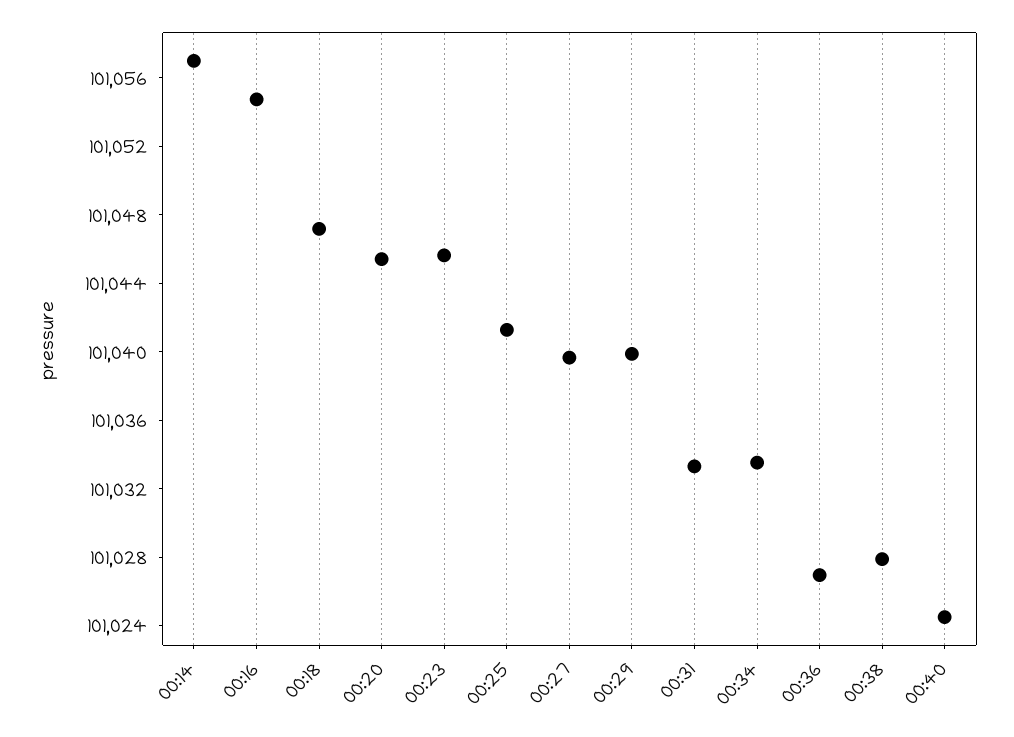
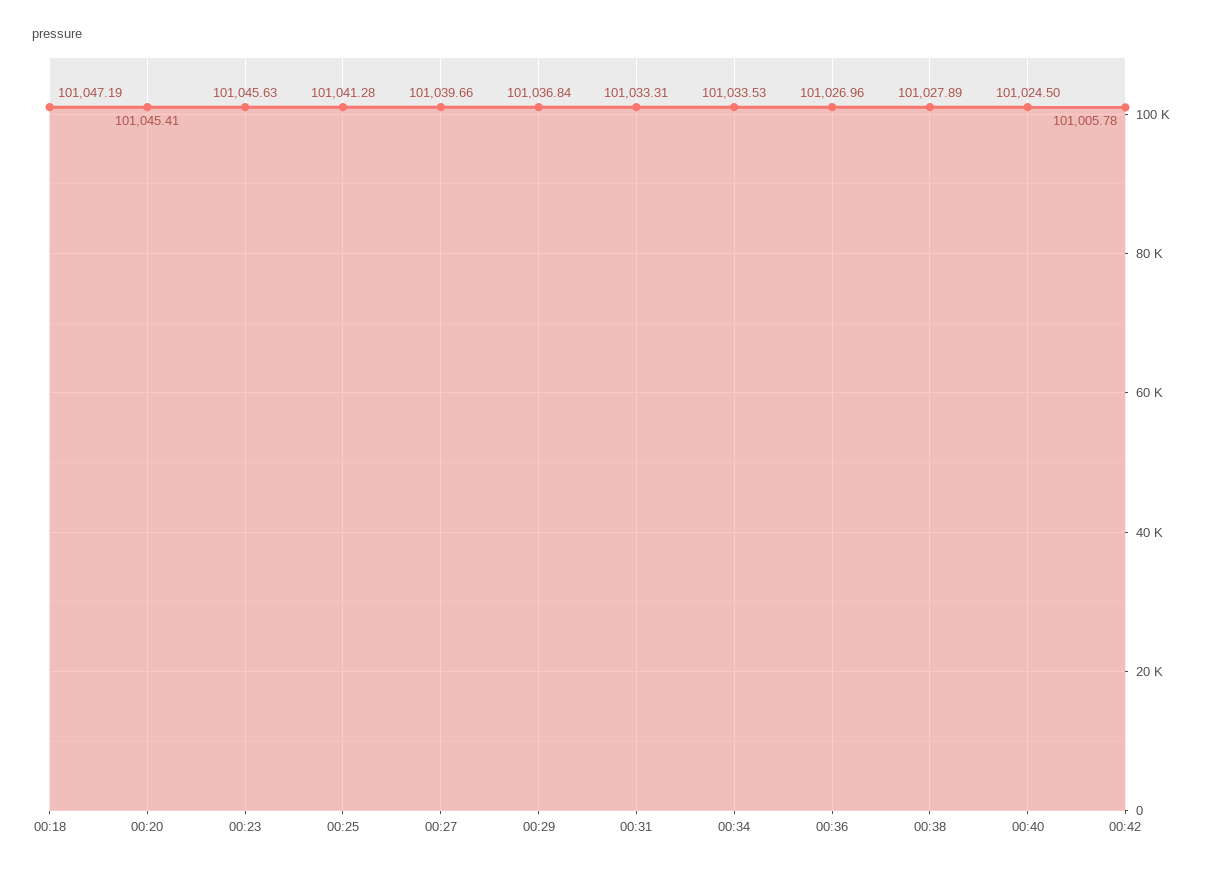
00:14: 101057 -> none
00:16: 101055 -> none
00:29: 101040 -> 101036.84
00:42: none -> 101005.78

